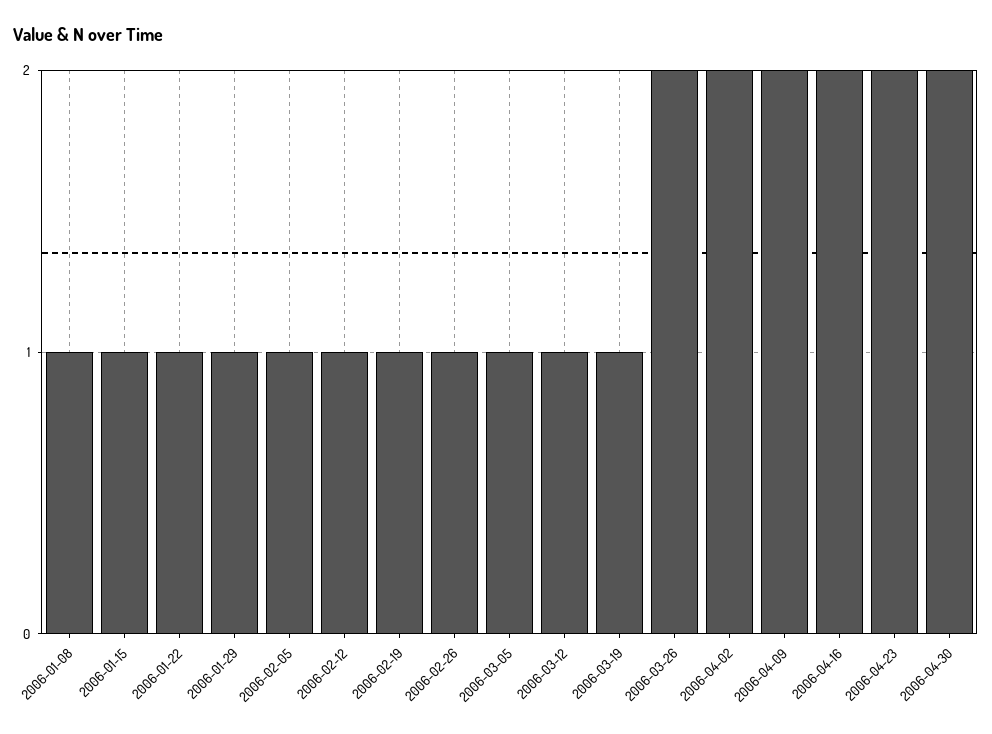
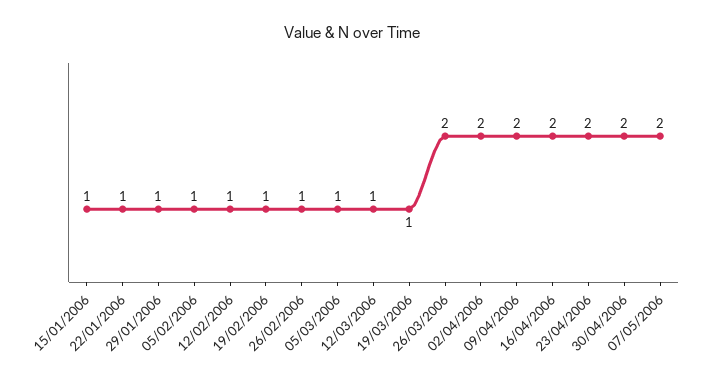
2006-01-08: 1 -> none
07/05/2006: none -> 2

